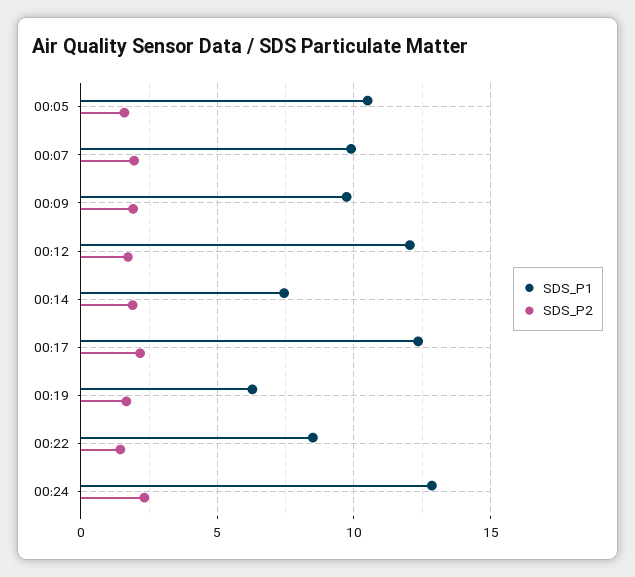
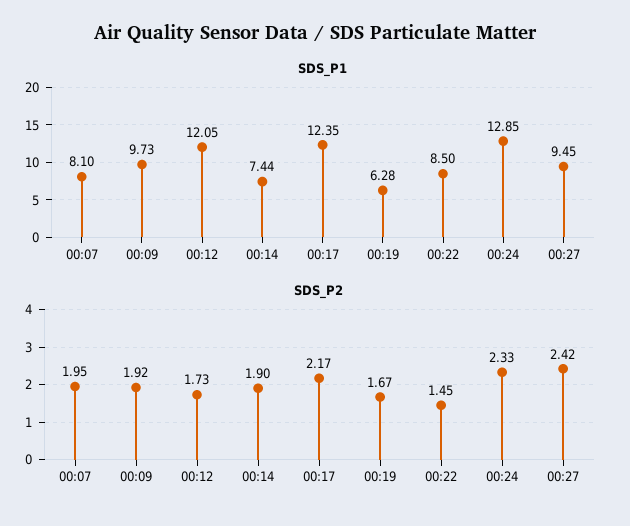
SDS_P1, 00:05: 10.5 -> none
SDS_P2, 00:05: 1.5 -> none
SDS_P1, 00:07: 10 -> 8.1
SDS_P1, 00:27: none -> 9.45
SDS_P2, 00:27: none -> 2.42

